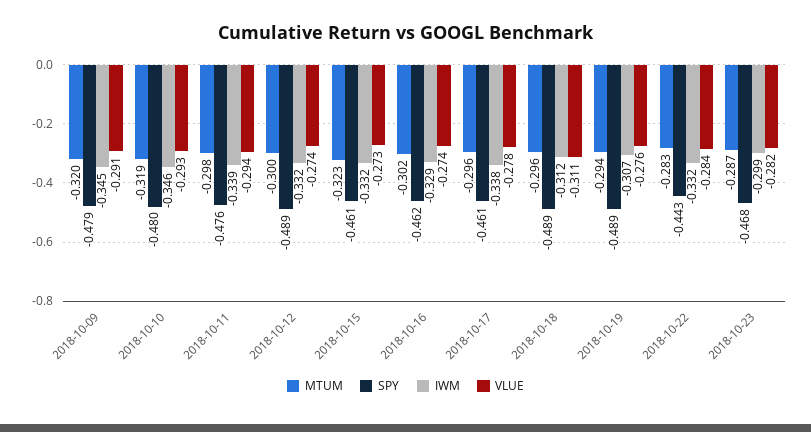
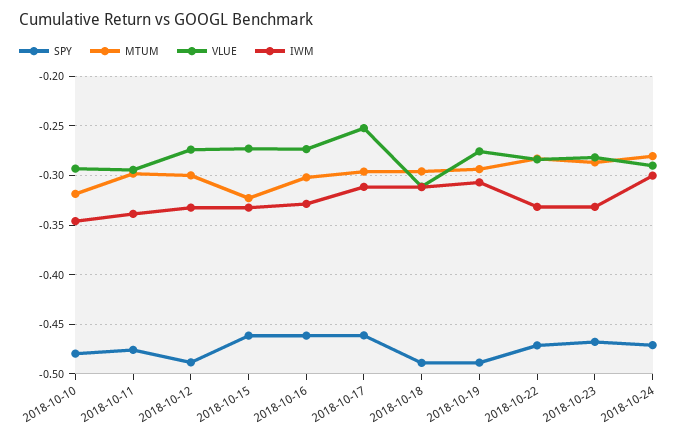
MTUM, 2018-10-09: -0.32 -> none
SPY, 2018-10-09: -0.479 -> none
IWM, 2018-10-09: -0.345 -> none
VLUE, 2018-10-09: -0.291 -> none
IWM, 2018-10-17: -0.338 -> -0.31
VLUE, 2018-10-17: -0.278 -> -0.25
SPY, 2018-10-22: -0.443 -> -0.47
IWM, 2018-10-23: -0.299 -> -0.33
SPY, 2018-10-24: none -> -0.47
MTUM, 2018-10-24: none -> -0.28
VLUE, 2018-10-24: none -> -0.29
IWM, 2018-10-24: none -> -0.3

